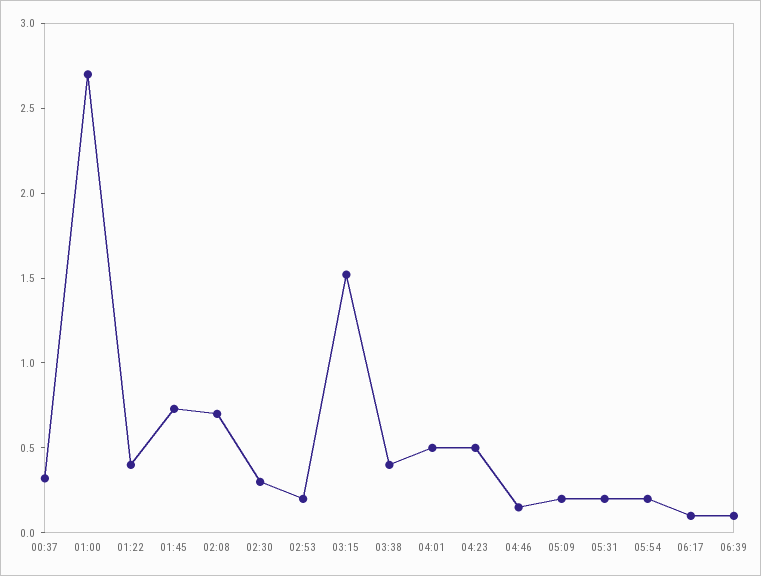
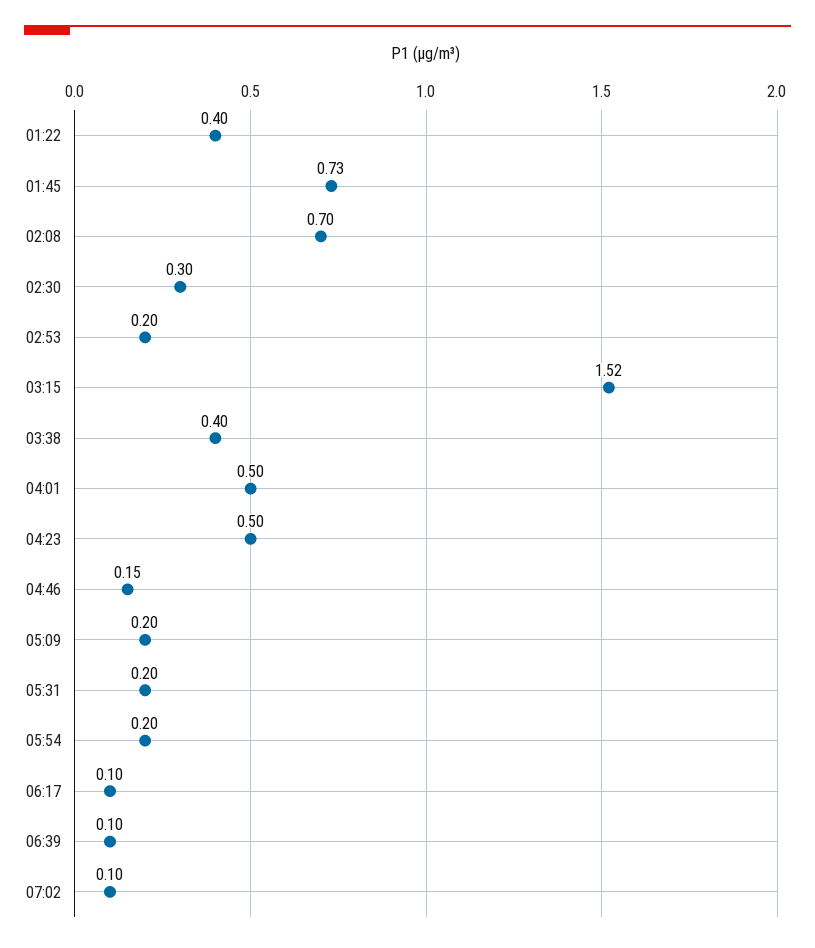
00:37: 0.3 -> none
01:00: 2.7 -> none
07:02: none -> 0.1

